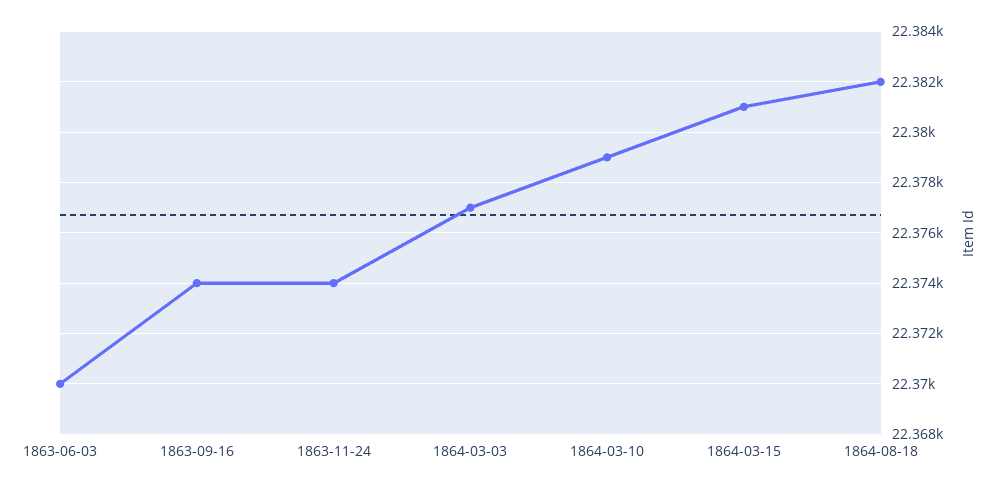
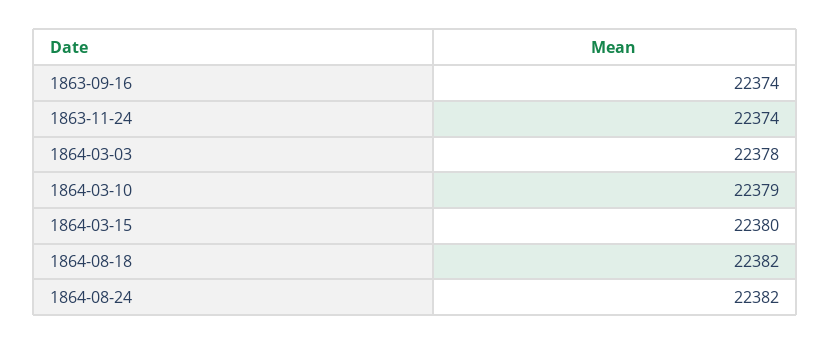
1863-06-03: 22370 -> none
1864-03-03: 22377 -> 22378
1864-03-15: 22381 -> 22380
1864-08-24: none -> 22382

